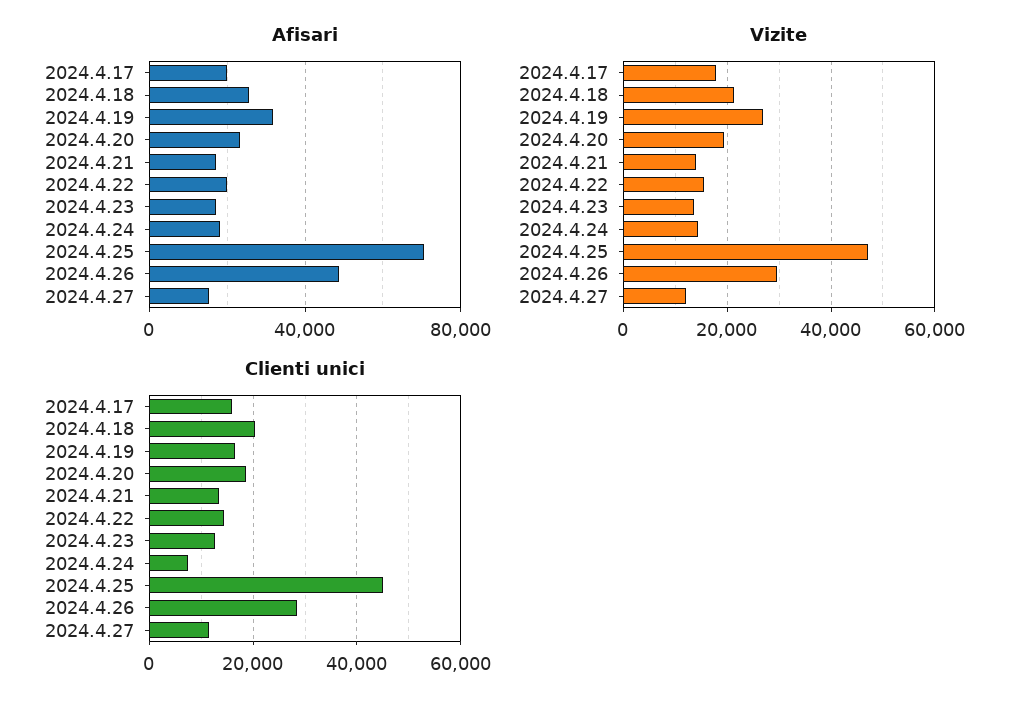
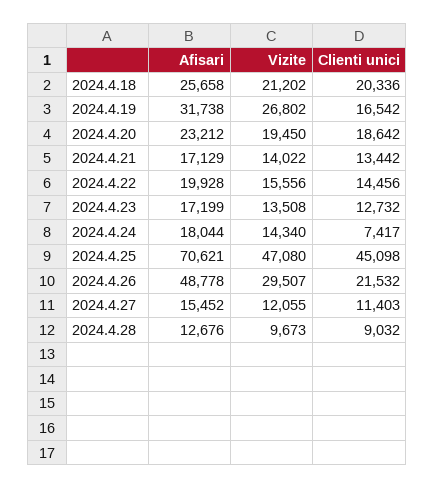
Afisari, 2024.4.17: 20000 -> none
Vizite, 2024.4.17: 18000 -> none
Clienti unici, 2024.4.17: 16000 -> none
Clienti unici, 2024.4.26: 28000 -> 21532
Afisari, 2024.4.28: none -> 12676
Vizite, 2024.4.28: none -> 9673
Clienti unici, 2024.4.28: none -> 9032

